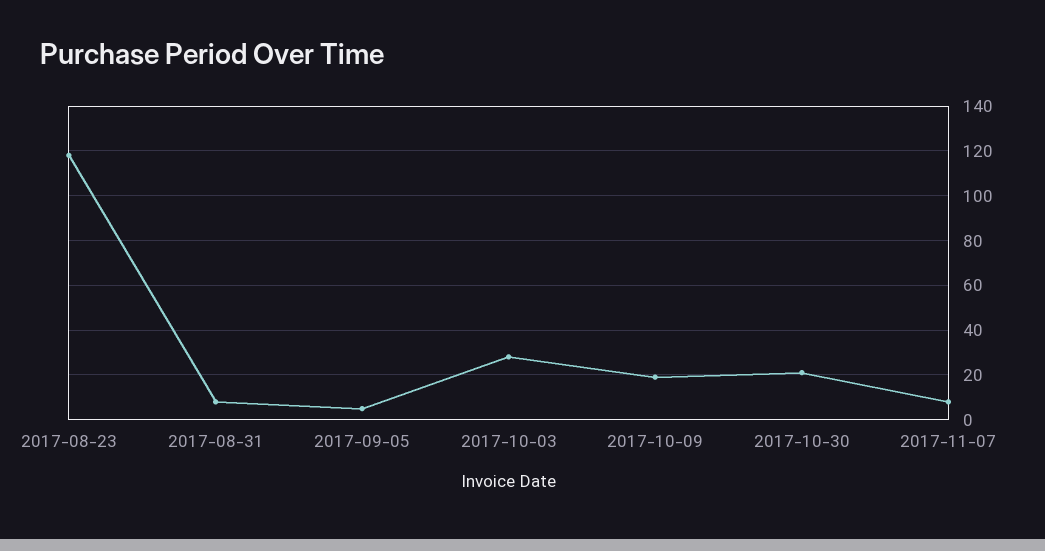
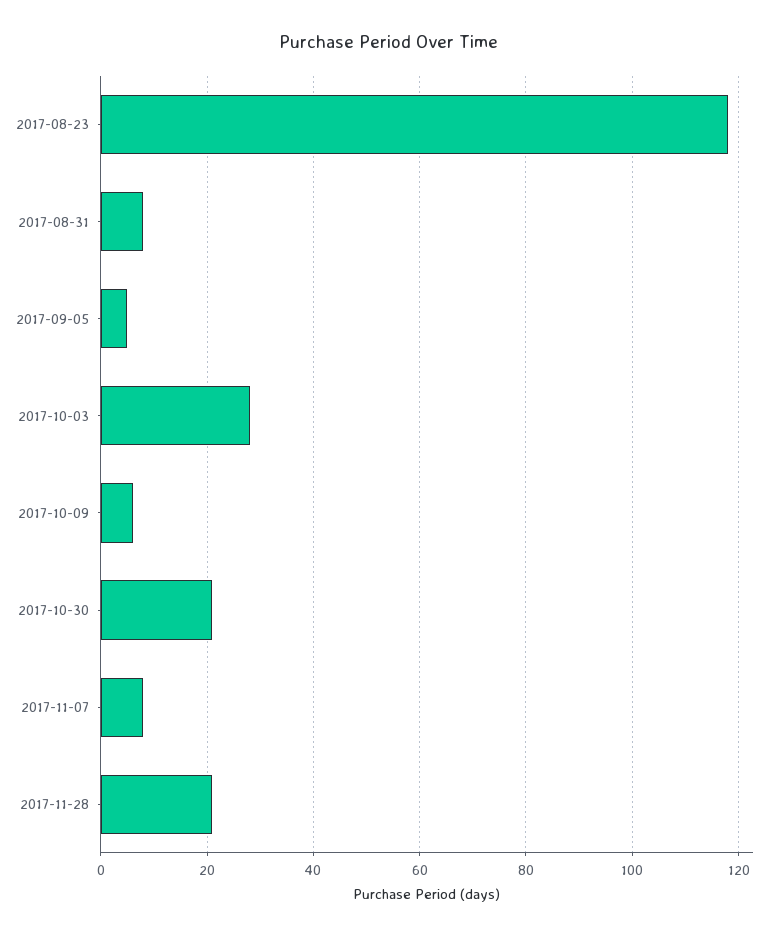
2017-10-09: 20 -> 5
2017-11-28: none -> 20

